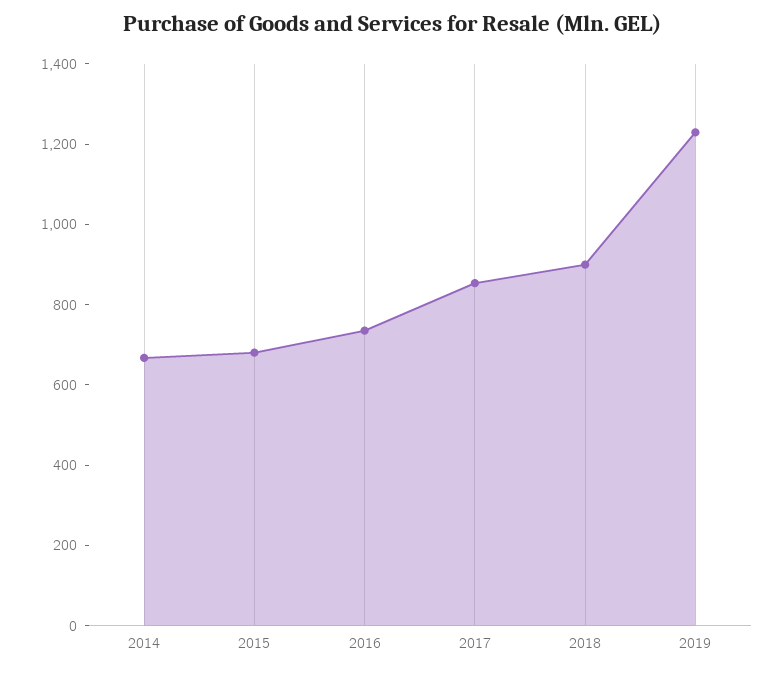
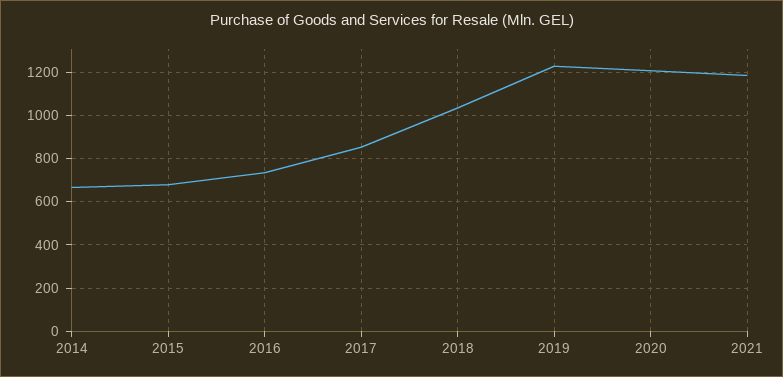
2018: 900 -> 1050
2020: none -> 1200
2021: none -> 1200

